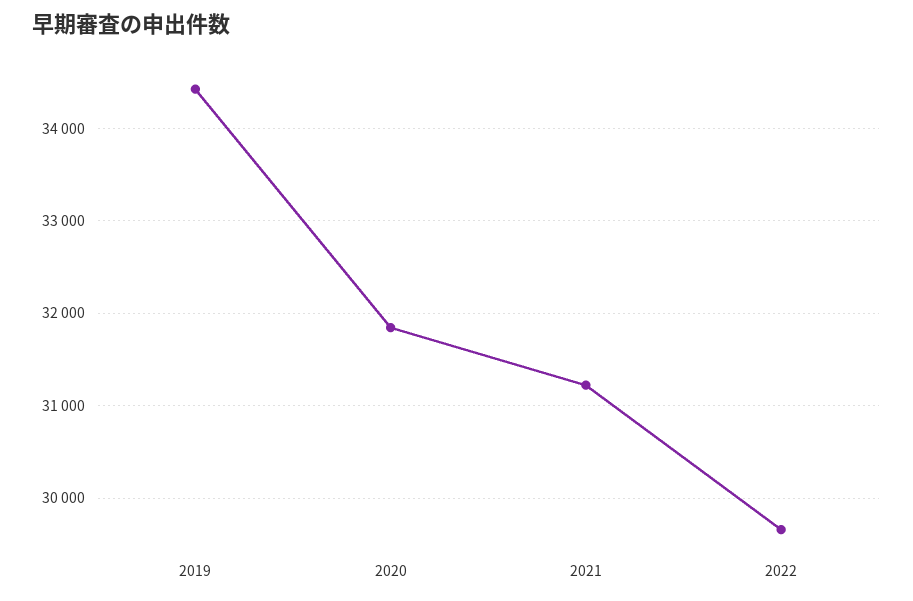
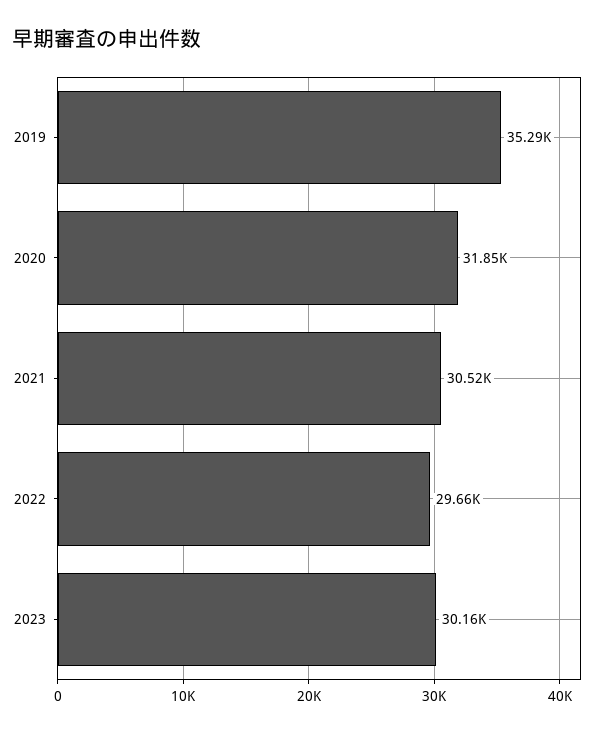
2019: 34400 -> 35290
2021: 31200 -> 30520
2023: none -> 30160

